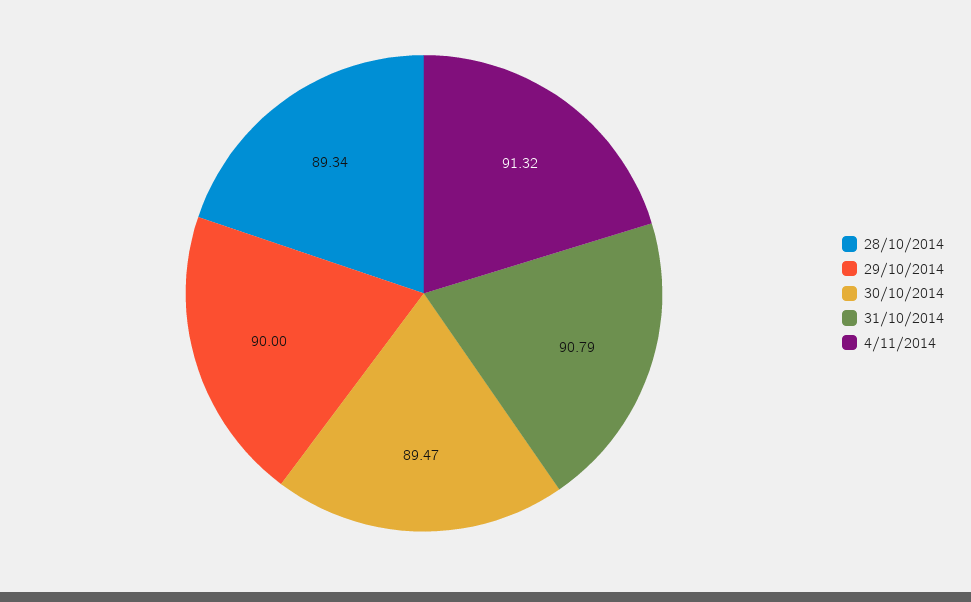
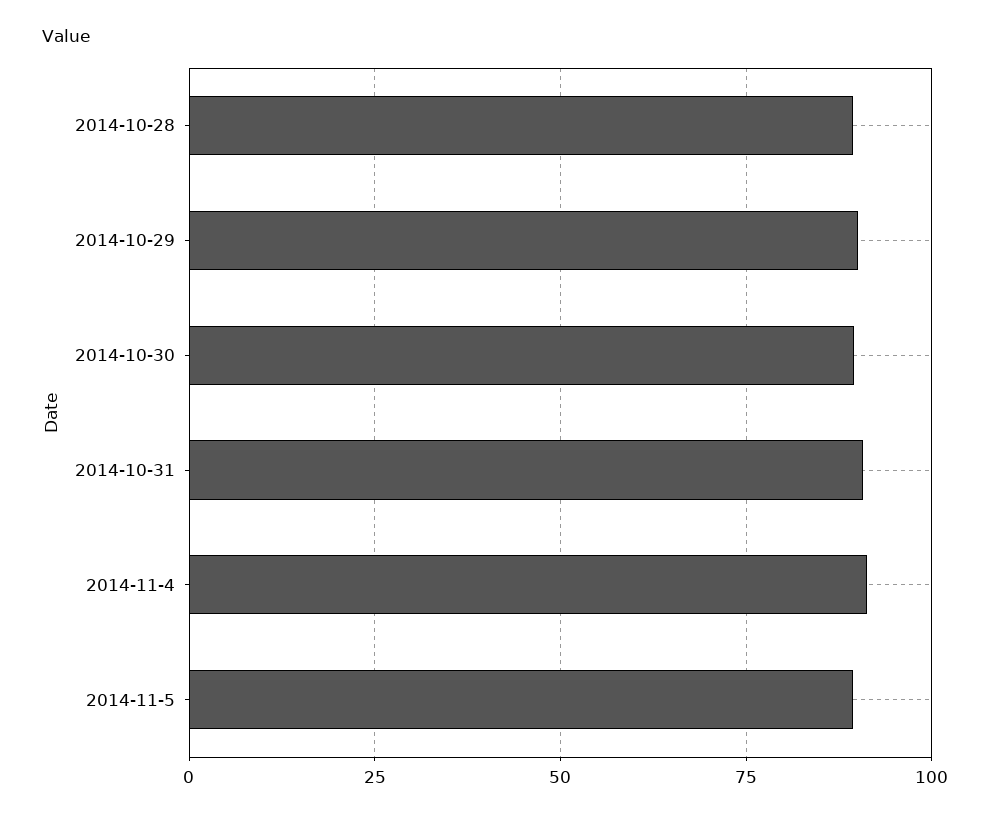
2014-11-5: none -> 90

